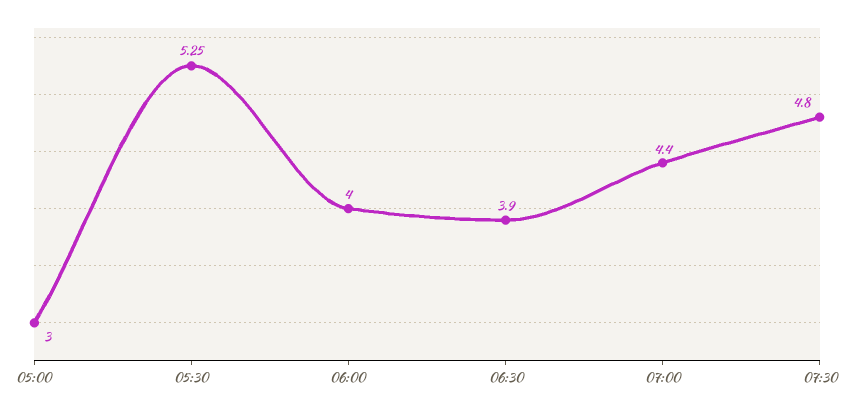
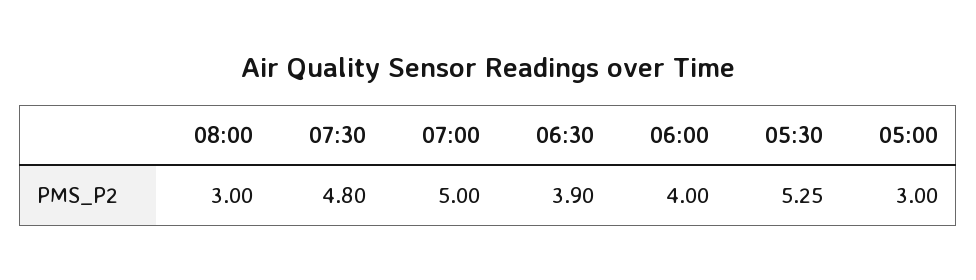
07:00: 4.4 -> 5
08:00: none -> 3

